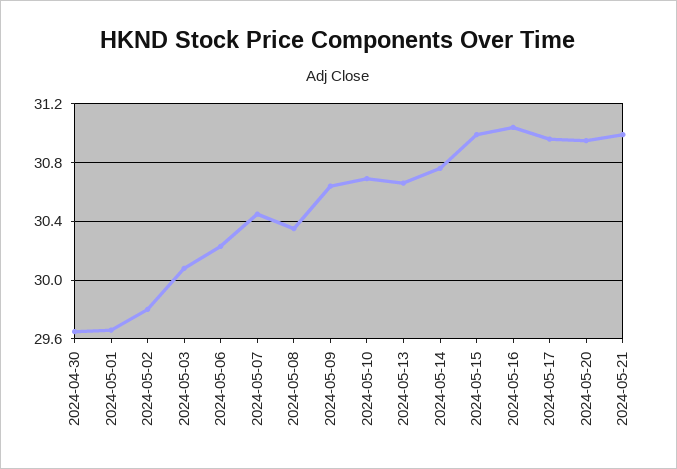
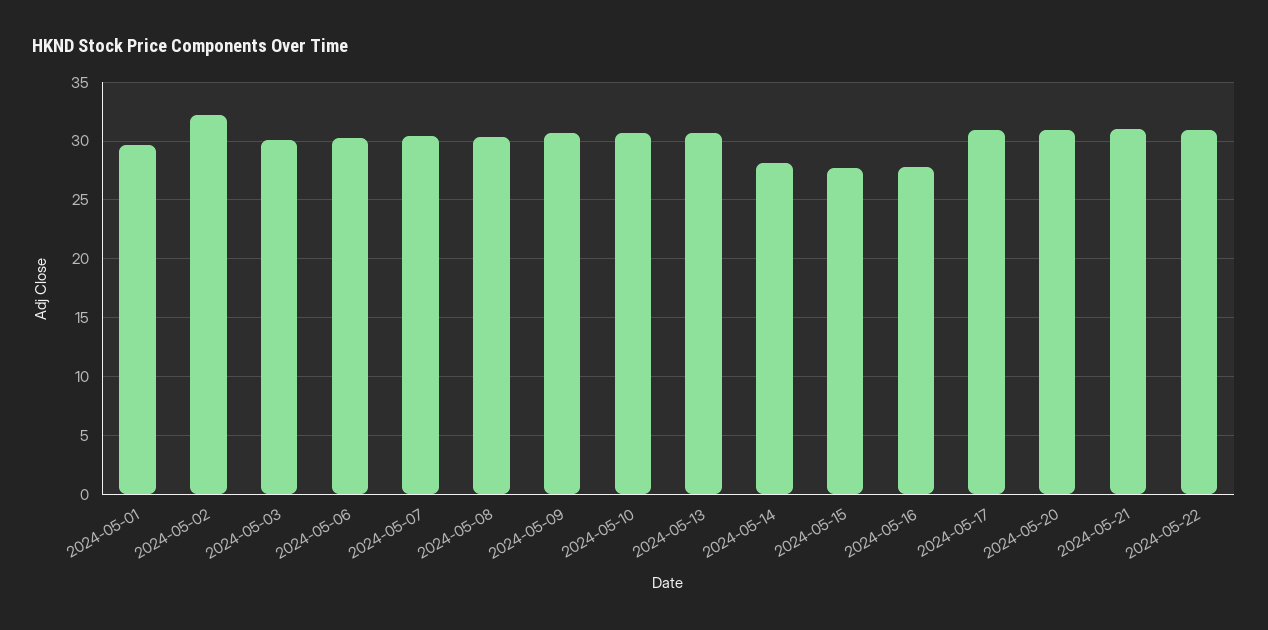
2024-04-30: 29.65 -> none
2024-05-02: 29.8 -> 32
2024-05-14: 30.75 -> 28
2024-05-15: 31 -> 28
2024-05-16: 31.05 -> 28
2024-05-22: none -> 31

